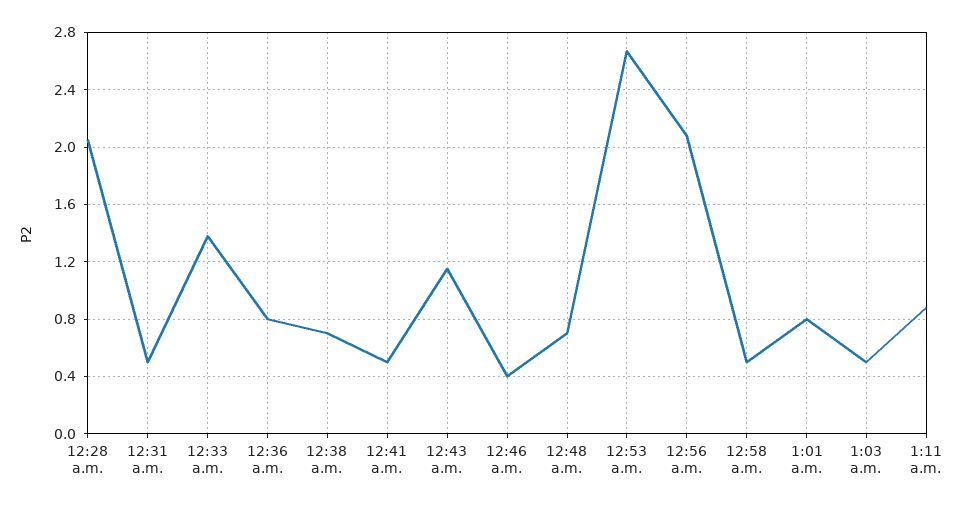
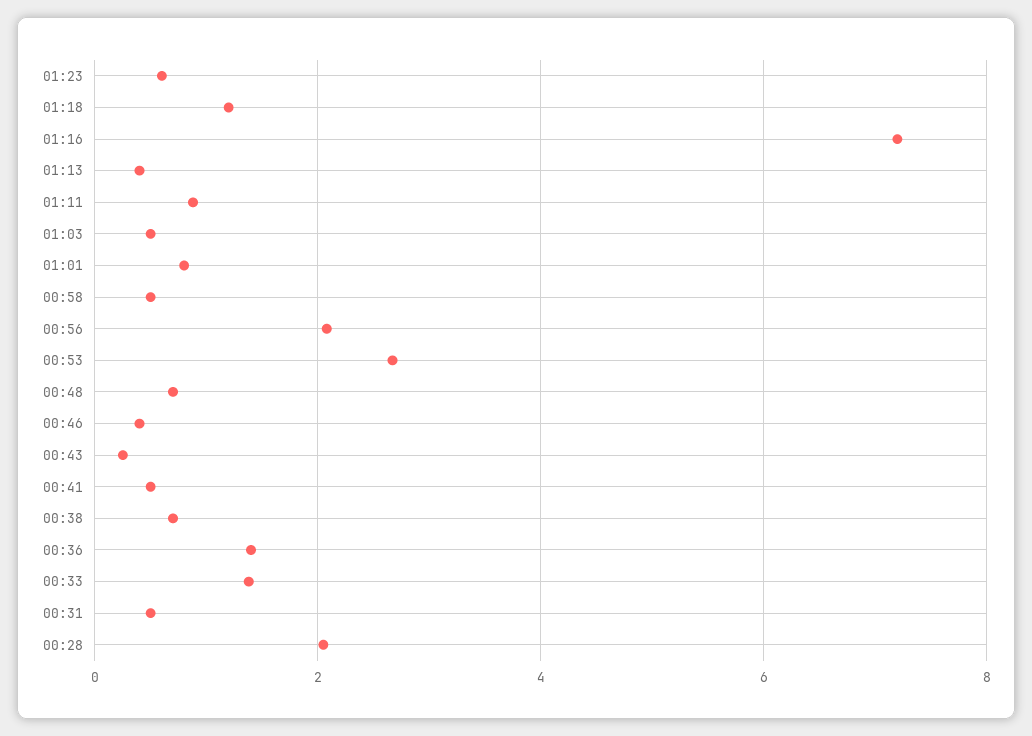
12:36 a.m.: 0.8 -> 1.4
12:43 a.m.: 1.15 -> 0.2
01:23: none -> 0.6
01:18: none -> 1.2
01:16: none -> 7.2
01:13: none -> 0.4

